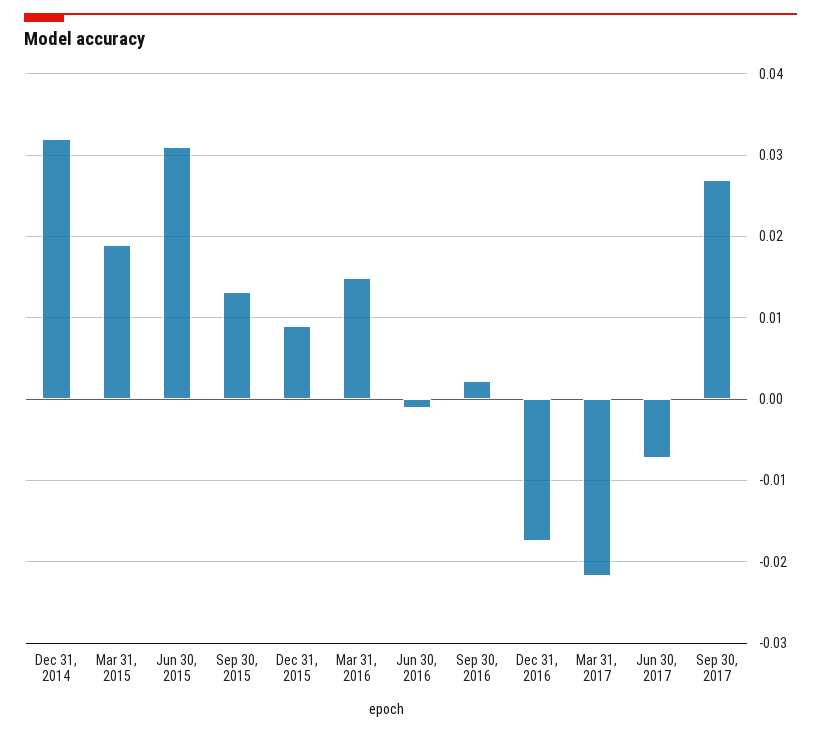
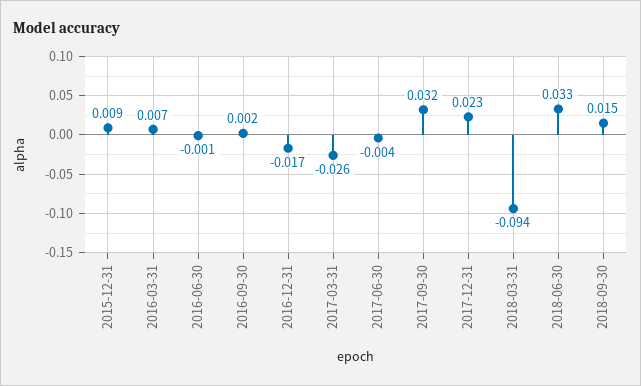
Dec 31, 2014: 0.032 -> none
Mar 31, 2015: 0.019 -> none
Jun 30, 2015: 0.031 -> none
Sep 30, 2015: 0.013 -> none
Mar 31, 2016: 0.015 -> 0.007
Mar 31, 2017: -0.022 -> -0.026
Jun 30, 2017: -0.007 -> -0.004
Sep 30, 2017: 0.027 -> 0.032
2017-12-31: none -> 0.023
2018-03-31: none -> -0.094
2018-06-30: none -> 0.033
2018-09-30: none -> 0.015

